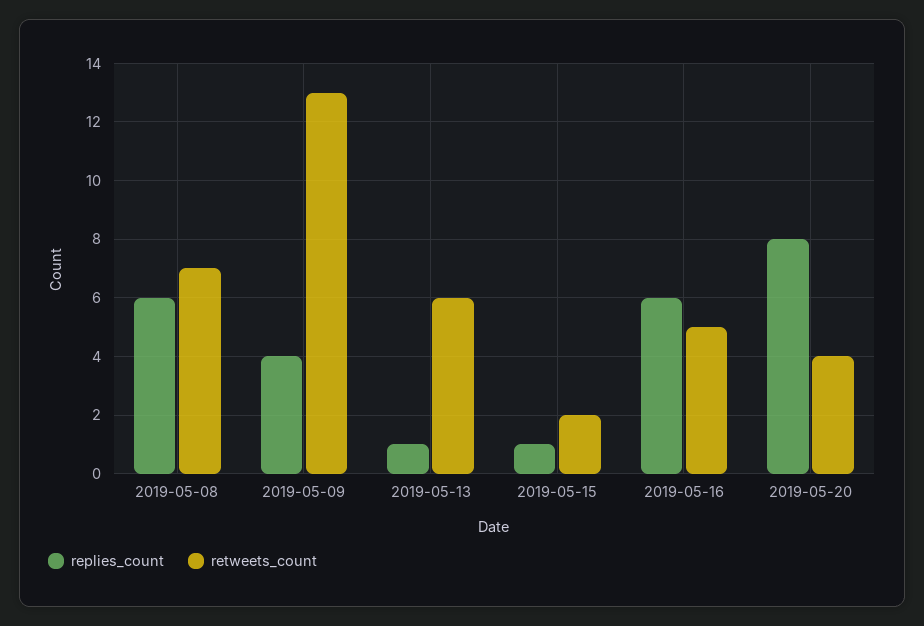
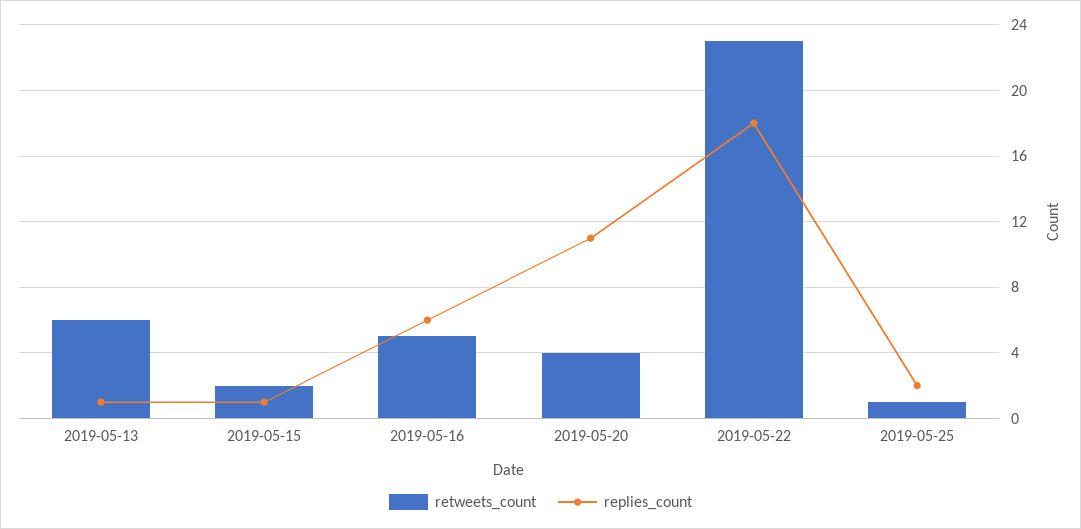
replies_count, 2019-05-08: 6 -> none
retweets_count, 2019-05-08: 7 -> none
replies_count, 2019-05-09: 4 -> none
retweets_count, 2019-05-09: 13 -> none
replies_count, 2019-05-20: 8 -> 11
retweets_count, 2019-05-22: none -> 23
replies_count, 2019-05-22: none -> 18
retweets_count, 2019-05-25: none -> 1
replies_count, 2019-05-25: none -> 2

